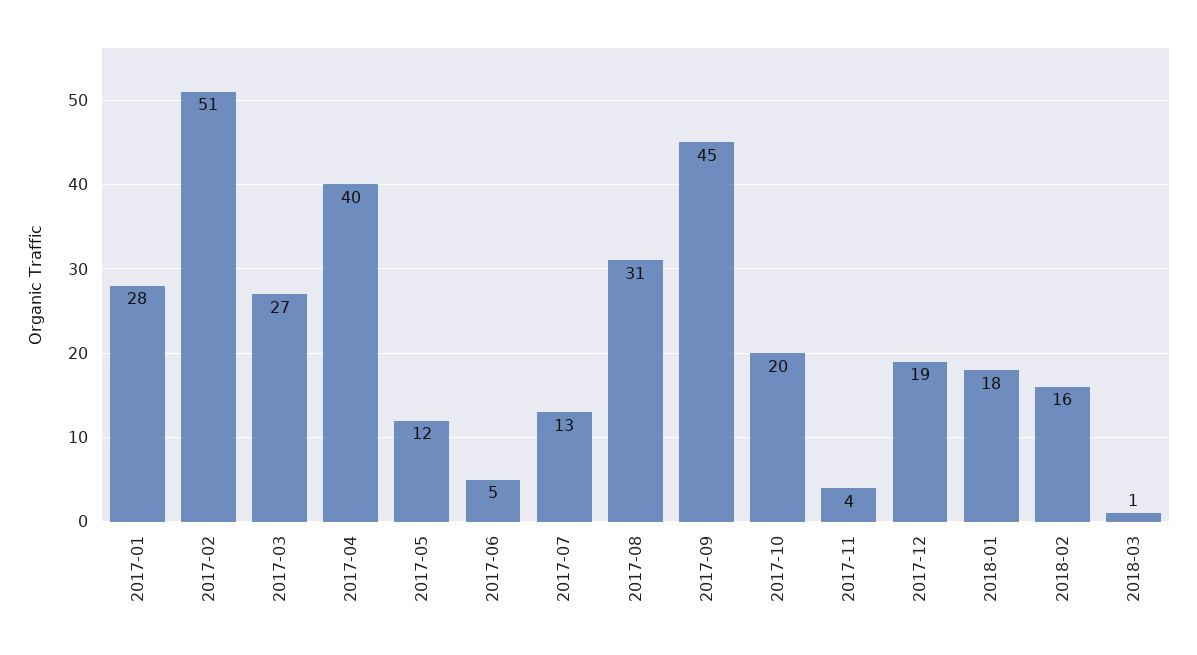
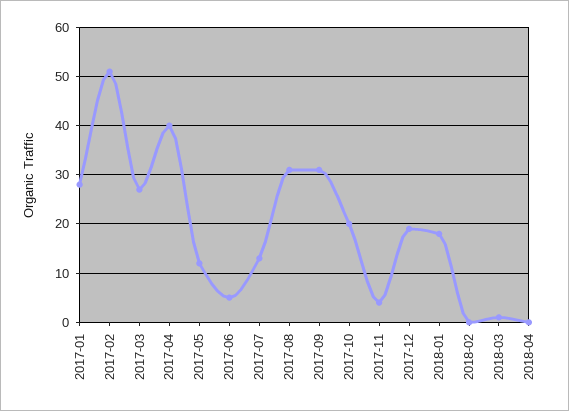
2017-09: 45 -> 30
2018-02: 16 -> 0
2018-04: none -> 0

